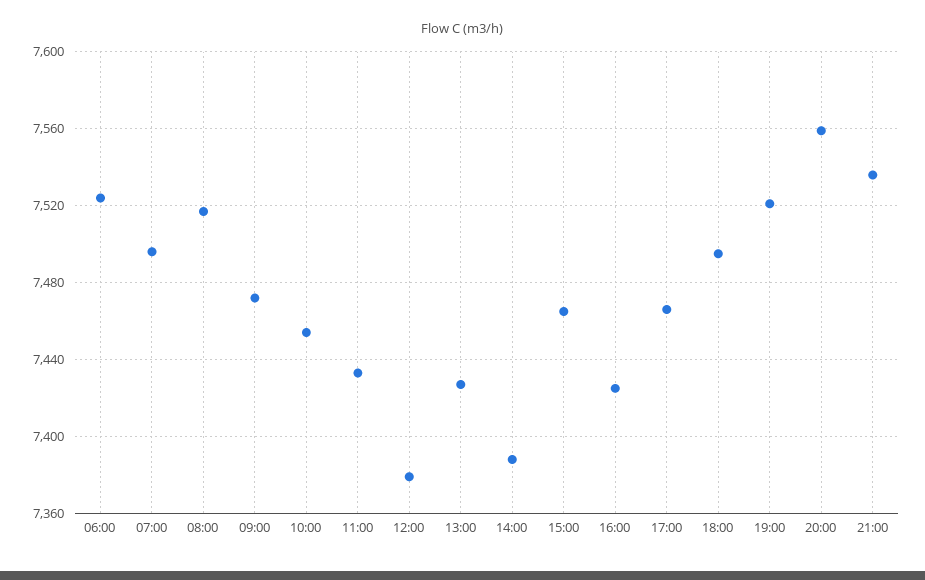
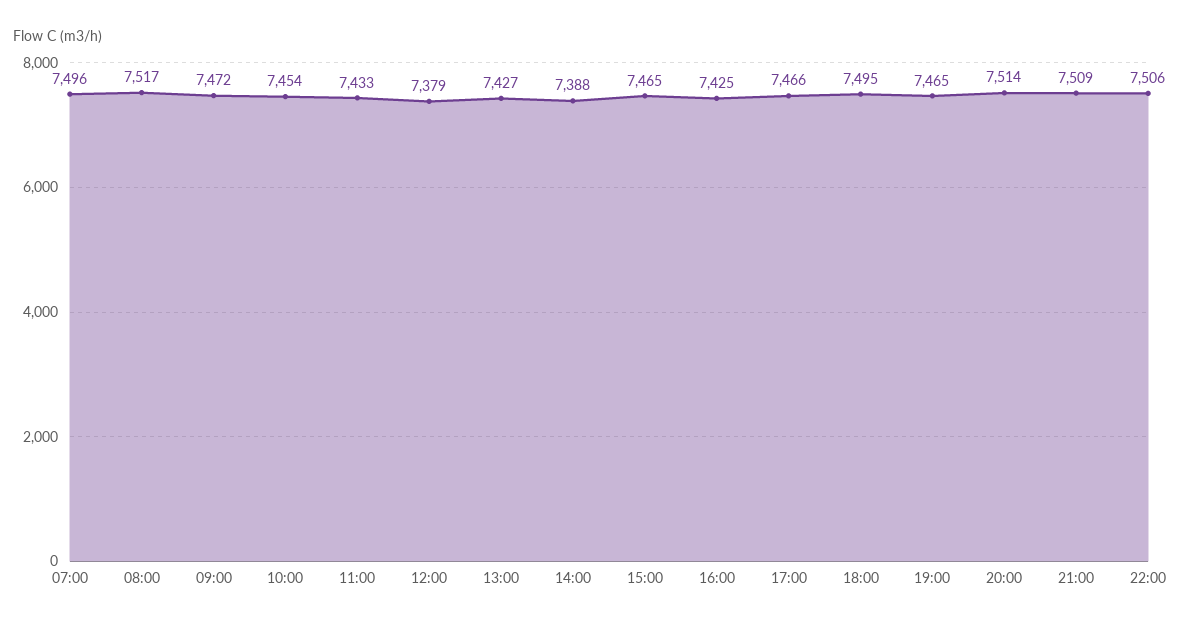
06:00: 7525 -> none
19:00: 7520 -> 7465
20:00: 7560 -> 7514
21:00: 7535 -> 7509
22:00: none -> 7506

